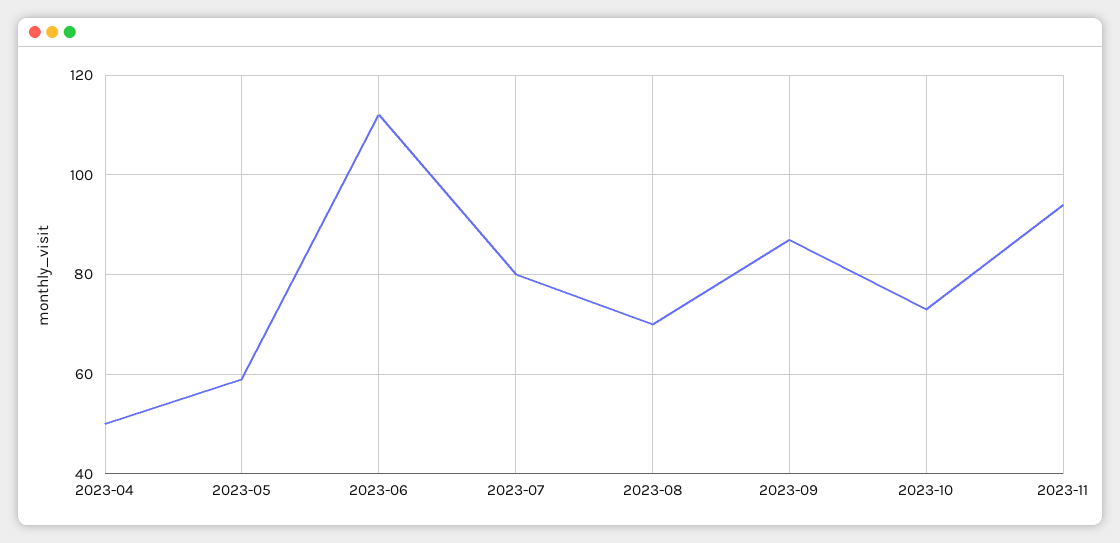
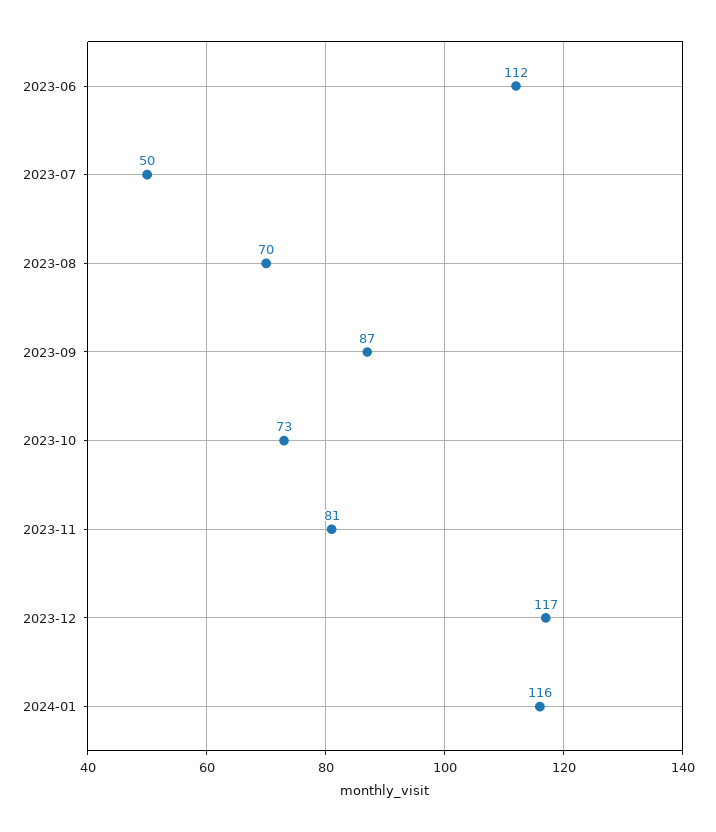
2023-04: 50 -> none
2023-05: 60 -> none
2023-07: 80 -> 50
2023-11: 95 -> 81
2023-12: none -> 117
2024-01: none -> 116

